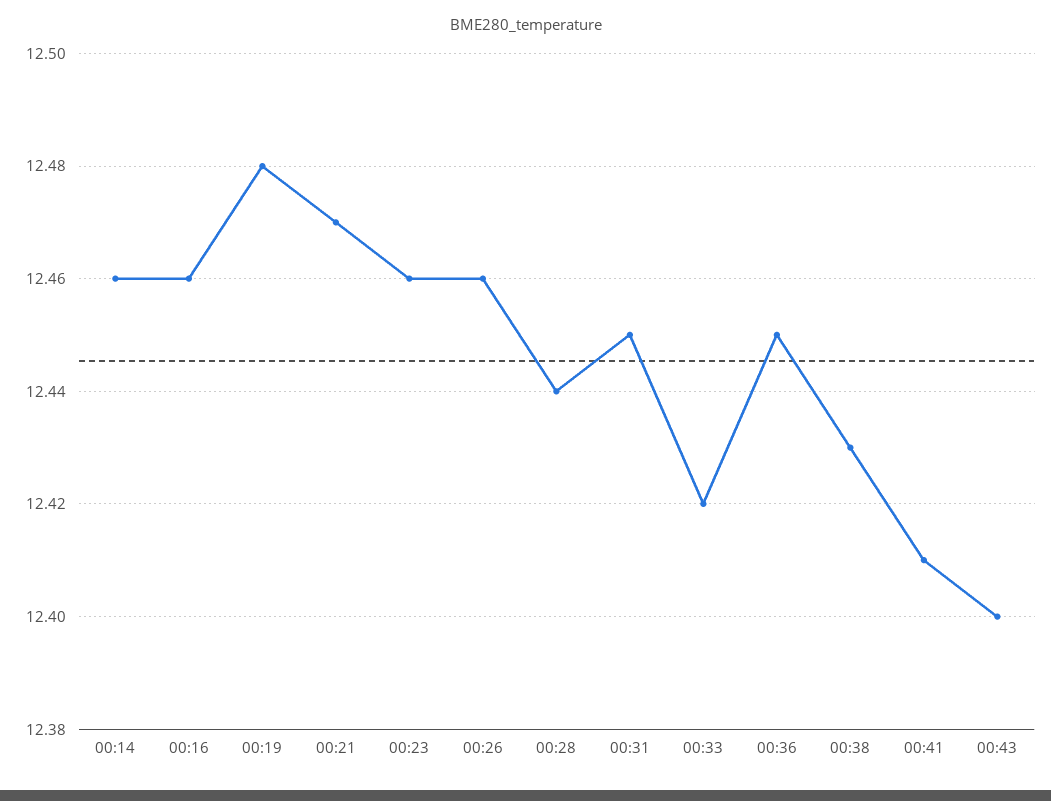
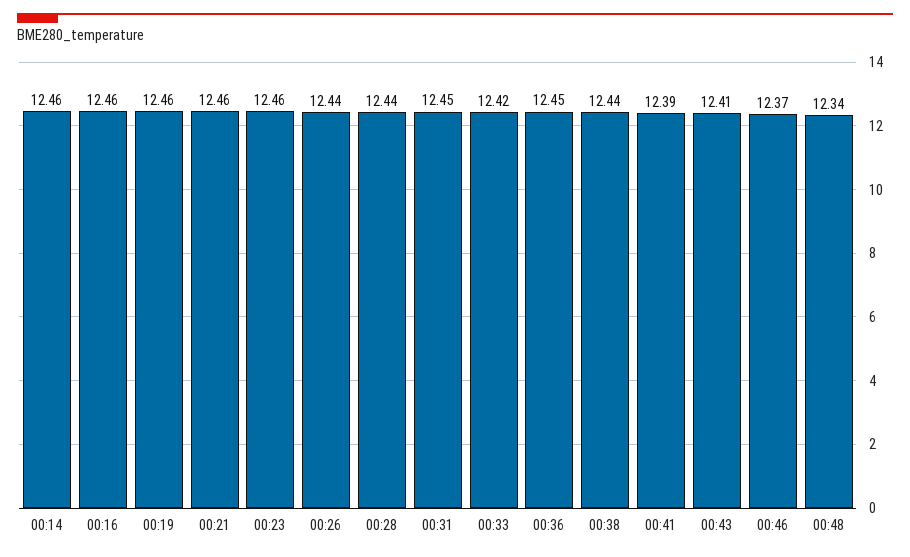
00:19: 12.48 -> 12.46
00:21: 12.47 -> 12.46
00:26: 12.46 -> 12.44
00:38: 12.43 -> 12.44
00:41: 12.41 -> 12.39
00:43: 12.4 -> 12.41
00:46: none -> 12.37
00:48: none -> 12.34

